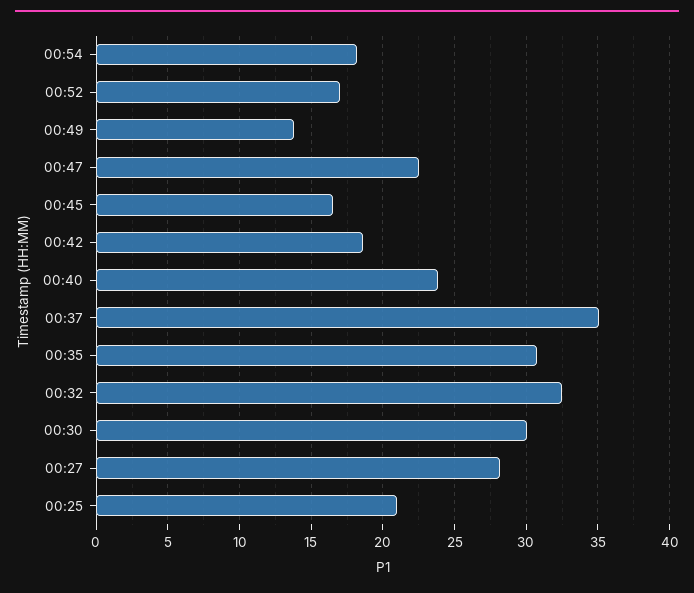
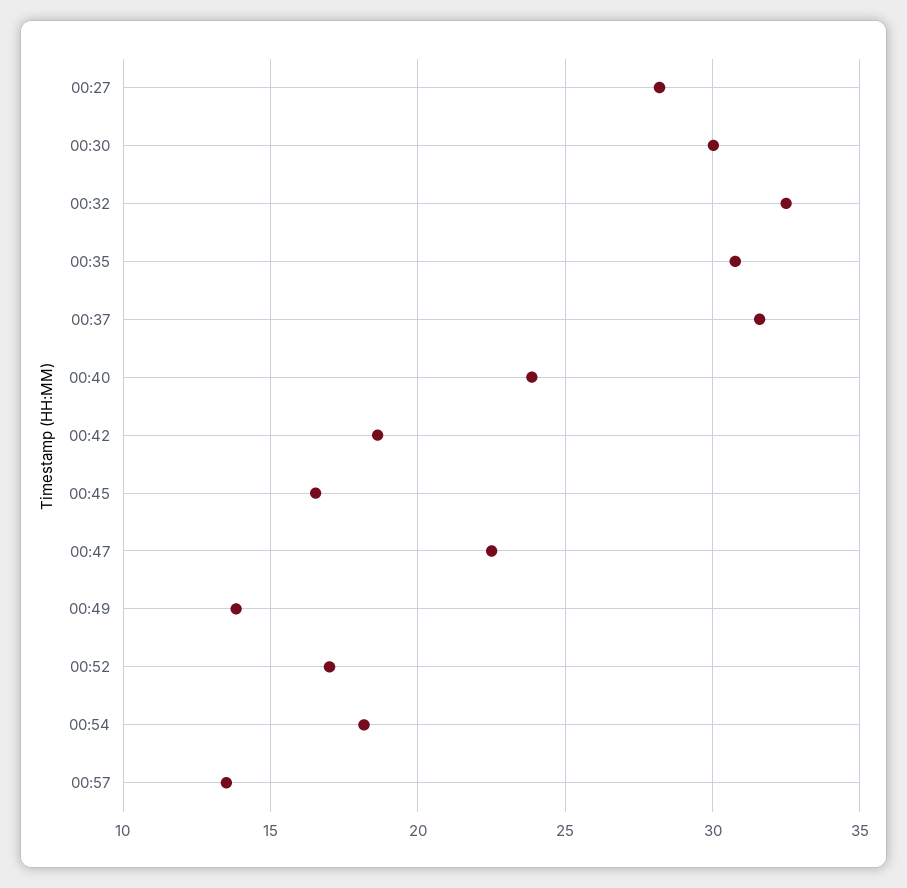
00:37: 35 -> 31.5
00:25: 21 -> none
00:57: none -> 13.5

